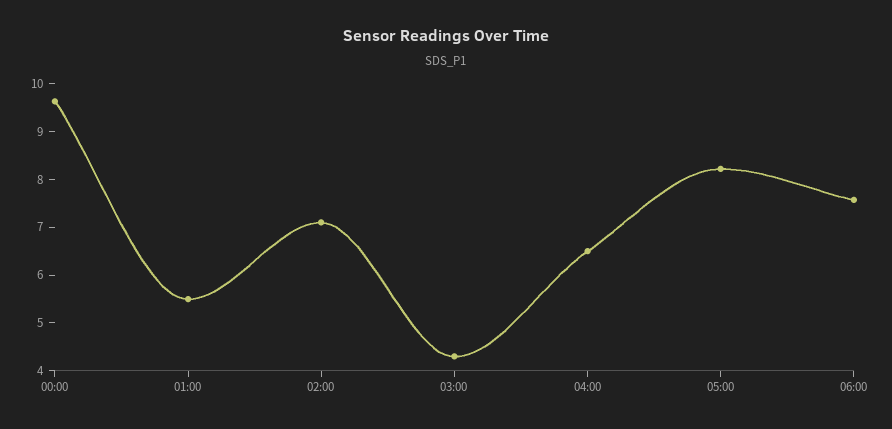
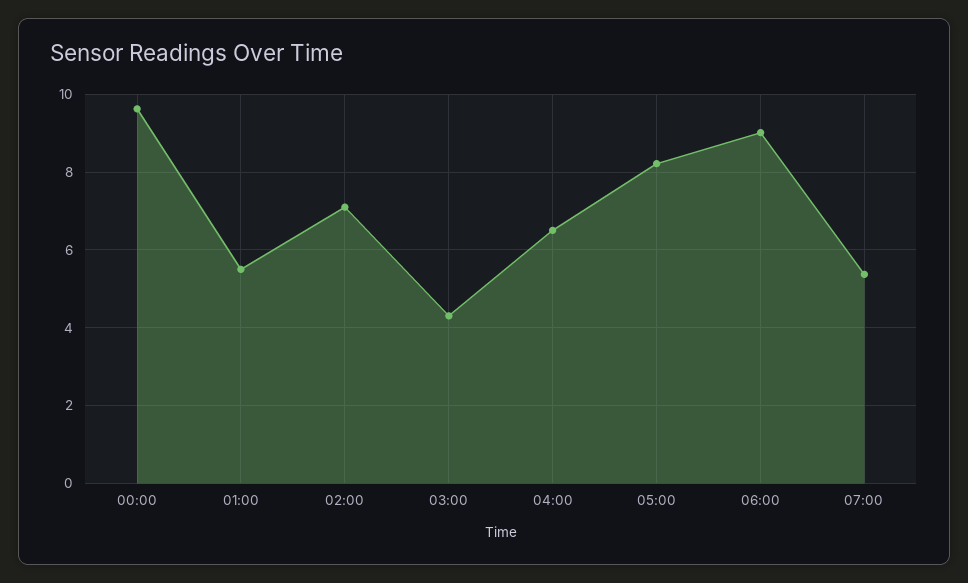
06:00: 7.6 -> 9
07:00: none -> 5.4

